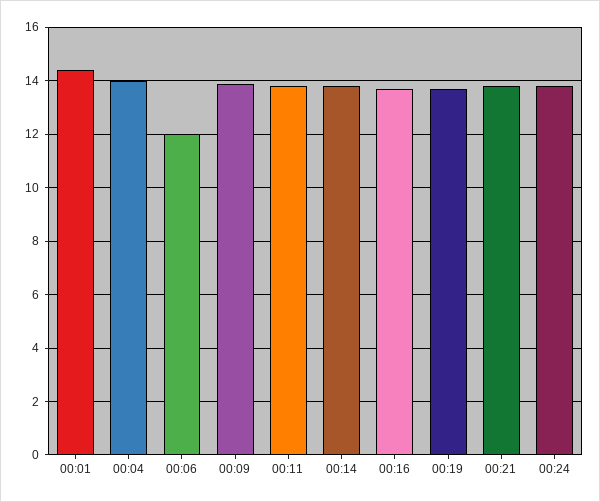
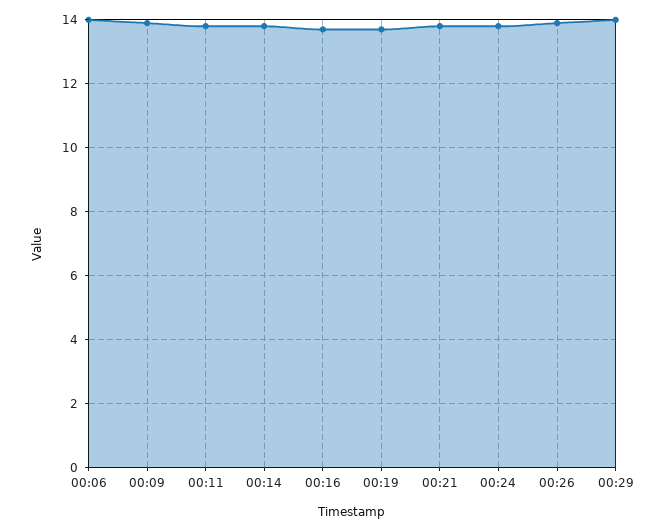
00:01: 14.5 -> none
00:04: 14 -> none
00:06: 12 -> 14
00:26: none -> 14
00:29: none -> 14

